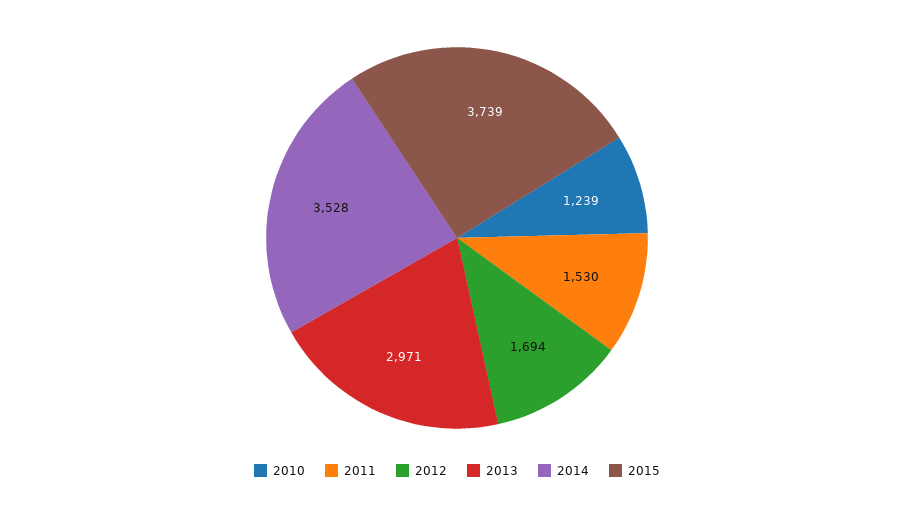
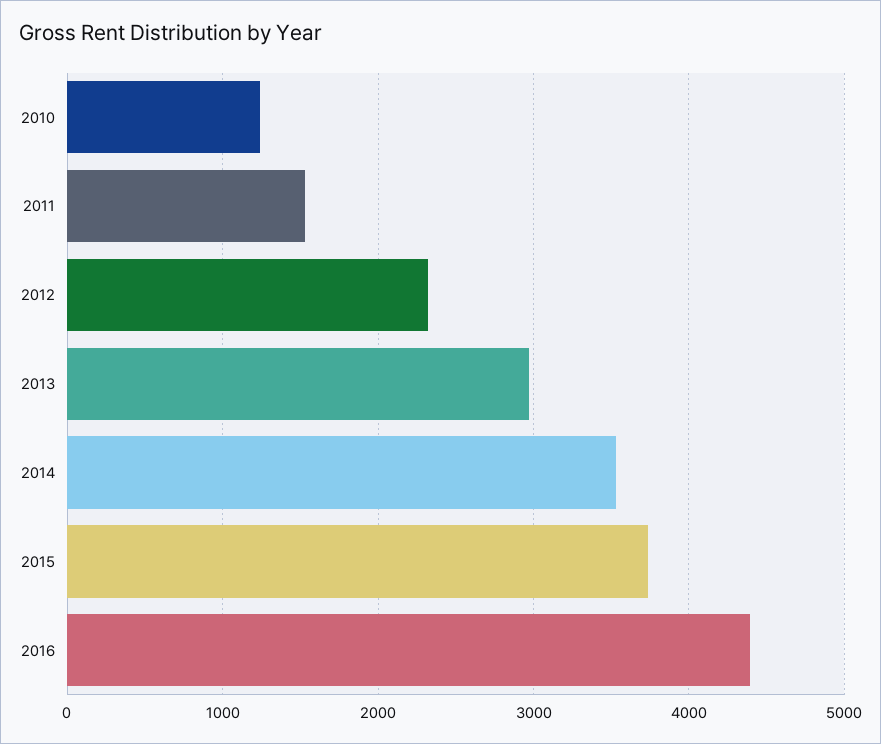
2012: 1694 -> 2300
2016: none -> 4400

